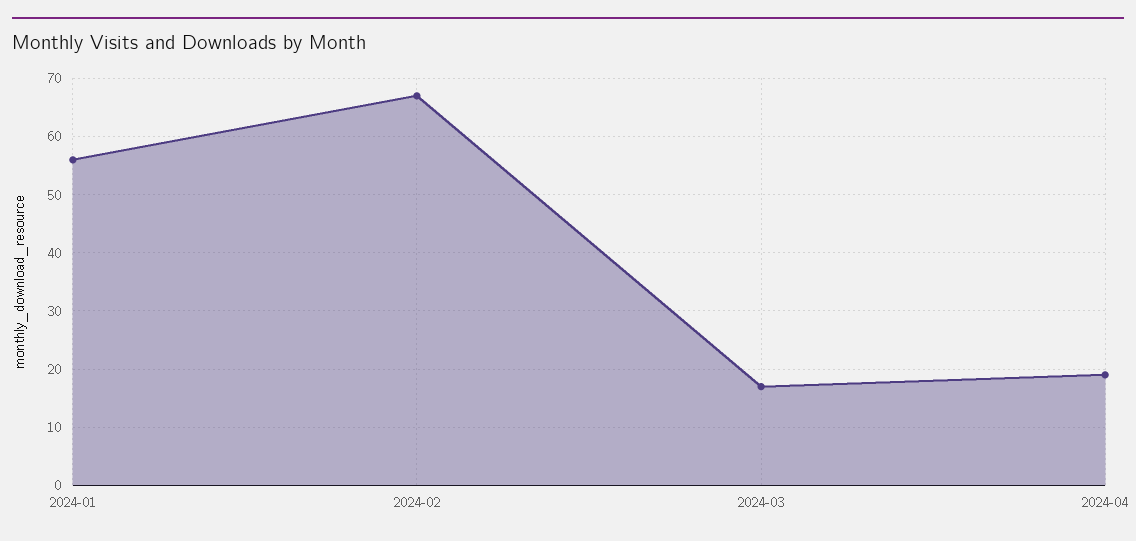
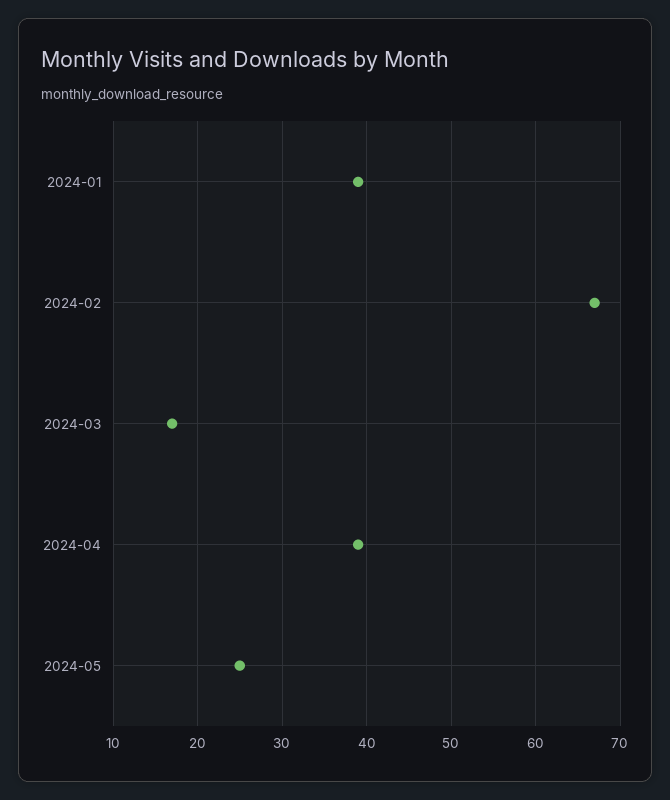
2024-01: 55 -> 39
2024-04: 20 -> 39
2024-05: none -> 25

